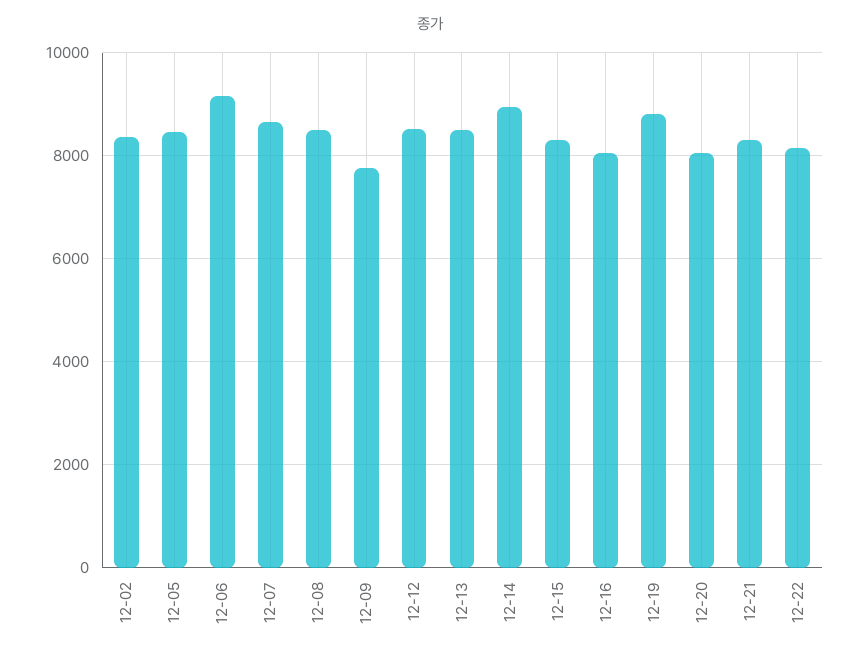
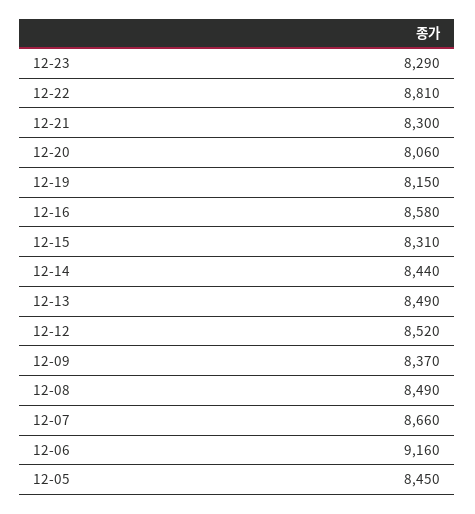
12-02: 8400 -> none
12-09: 7800 -> 8370
12-14: 9000 -> 8440
12-16: 8000 -> 8580
12-19: 8800 -> 8150
12-22: 8200 -> 8810
12-23: none -> 8290

